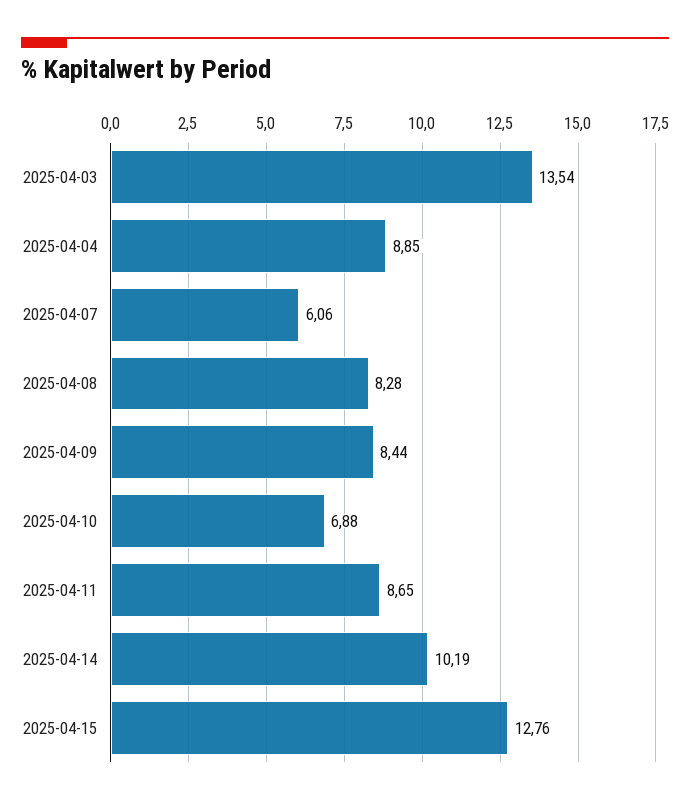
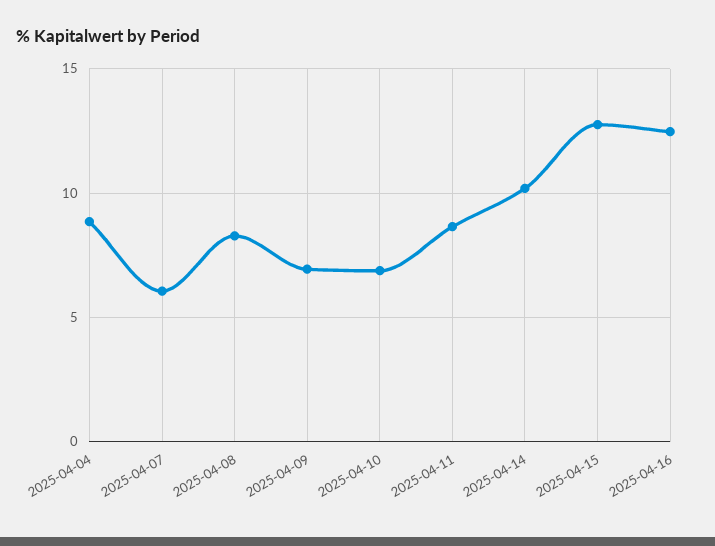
2025-04-03: 13.54 -> none
2025-04-09: 8.44 -> 7
2025-04-16: none -> 12.5

